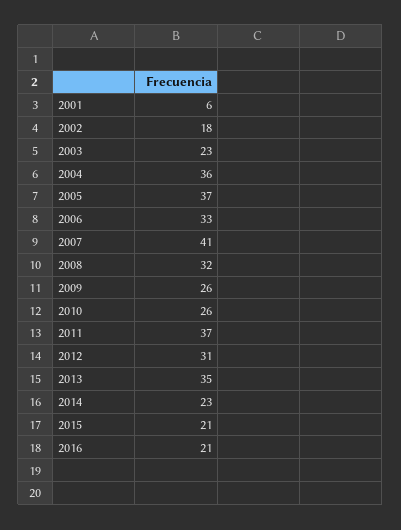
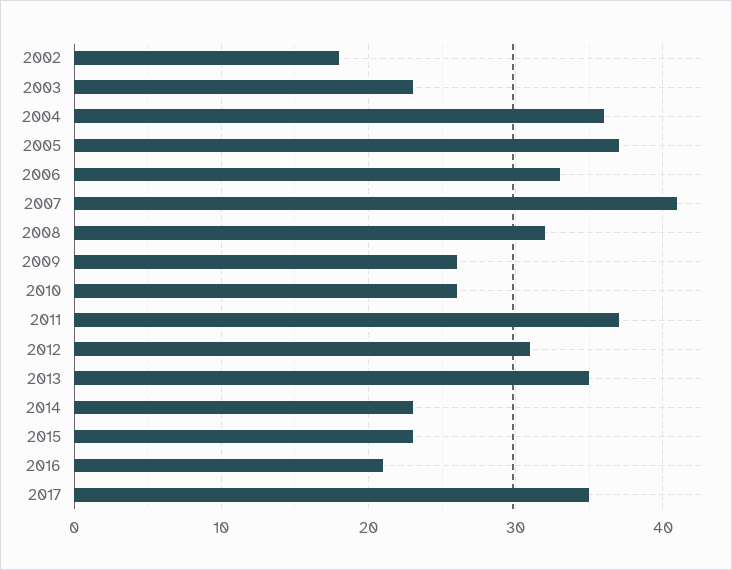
2001: 6 -> none
2015: 21 -> 23
2017: none -> 35

